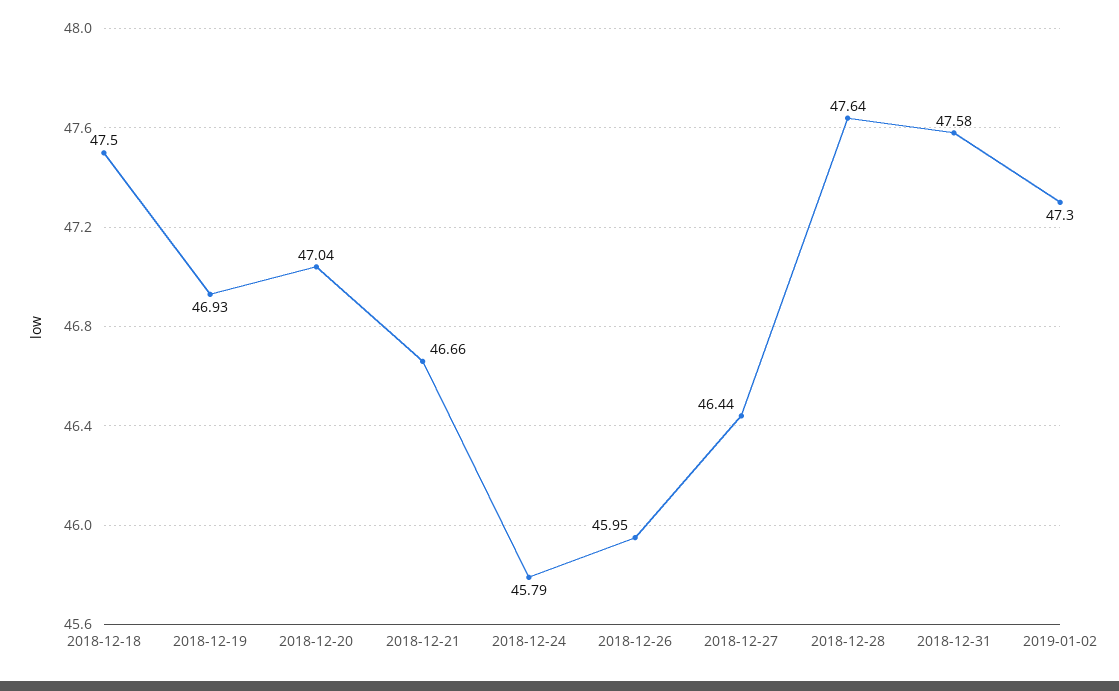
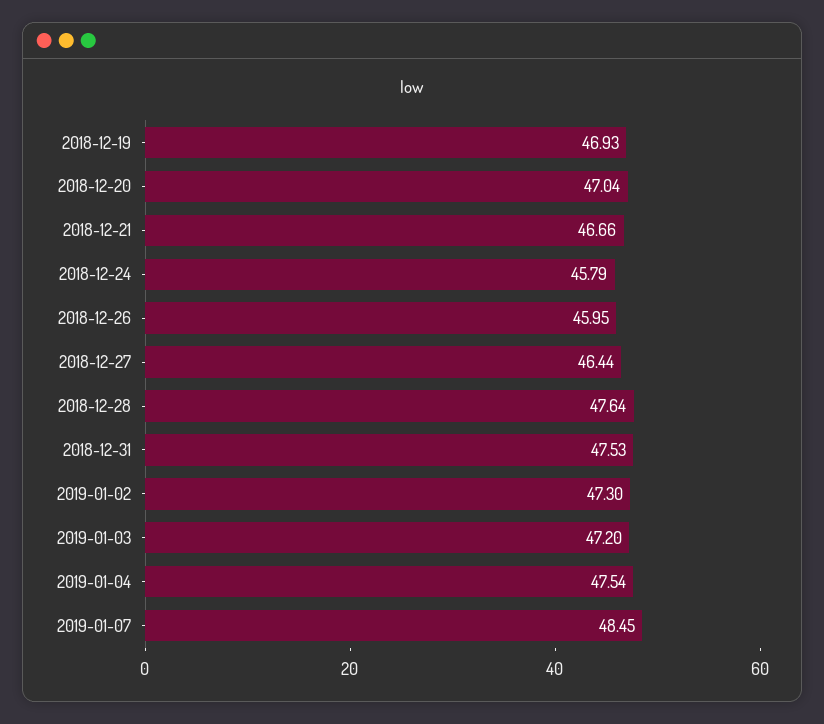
2018-12-18: 47.5 -> none
2018-12-31: 47.58 -> 47.53
2019-01-03: none -> 47.2
2019-01-04: none -> 47.54
2019-01-07: none -> 48.45

